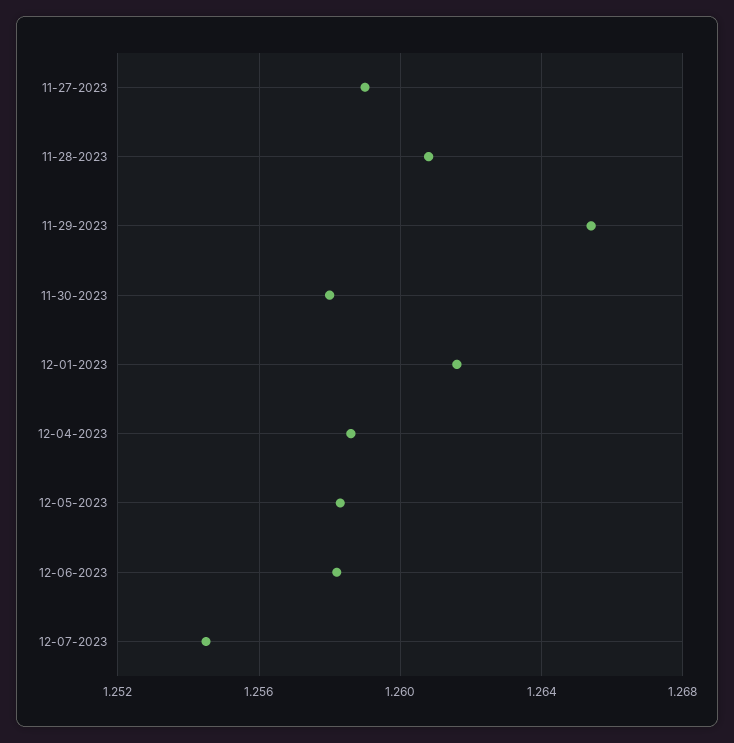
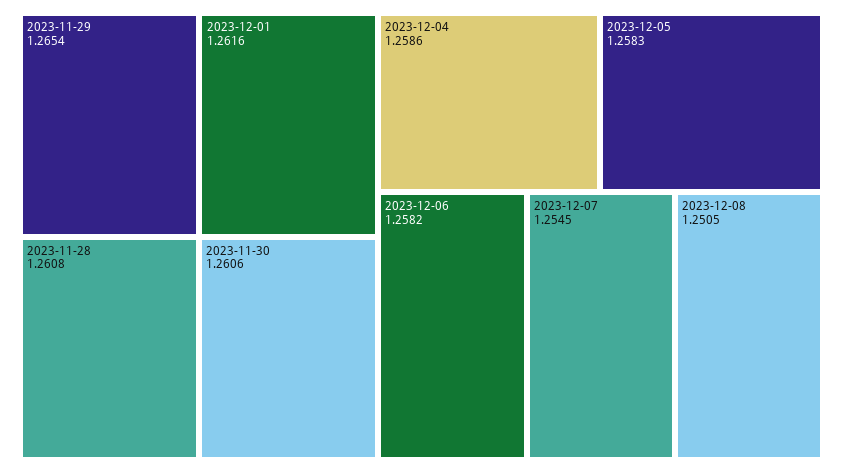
11-27-2023: 1.259 -> none
11-30-2023: 1.258 -> 1.2606
2023-12-08: none -> 1.2505

